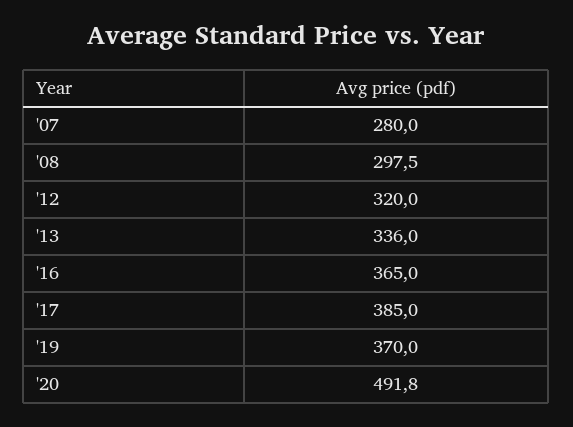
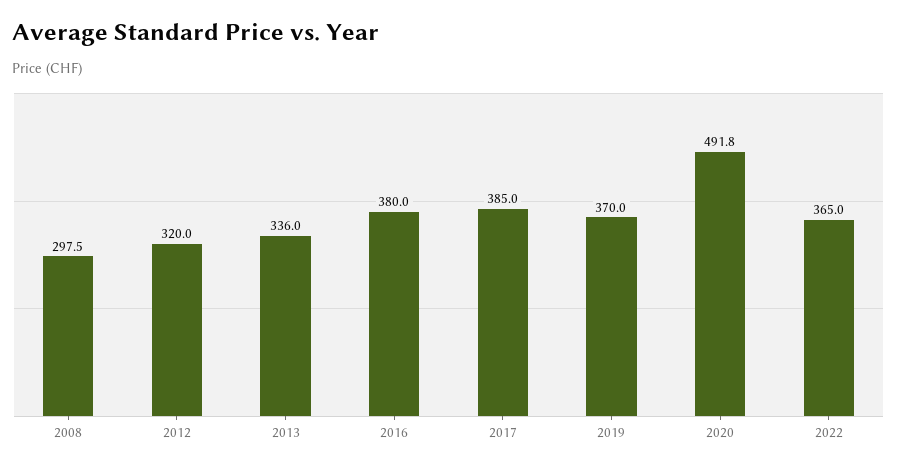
'07: 280 -> none
'16: 365 -> 380
2022: none -> 365

